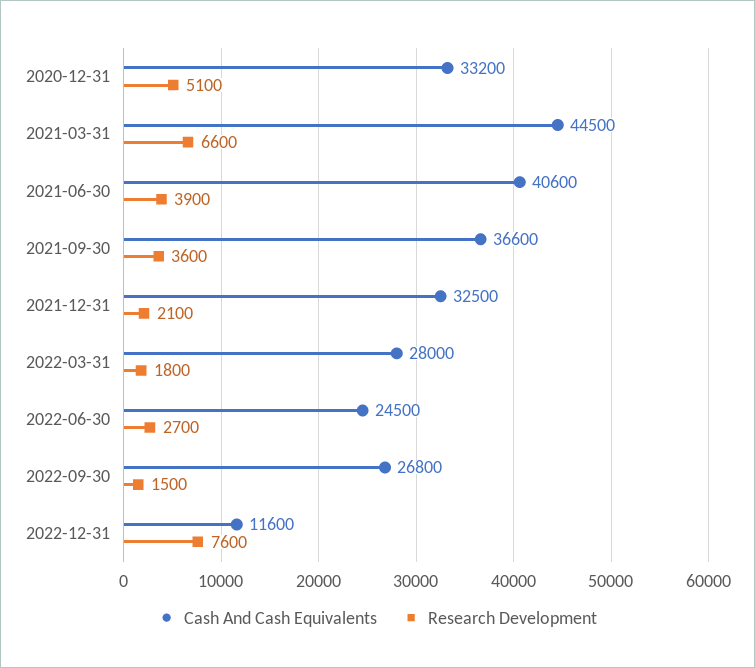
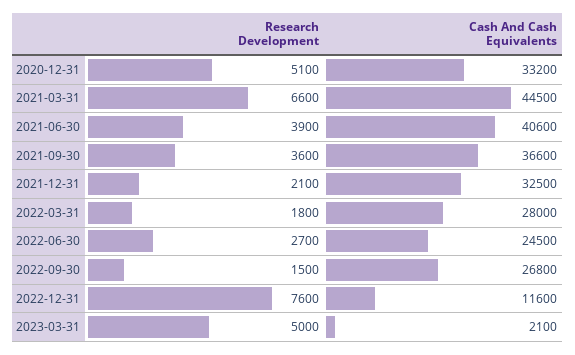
Research Development, 2023-03-31: none -> 5000
Cash And Cash Equivalents, 2023-03-31: none -> 2100

